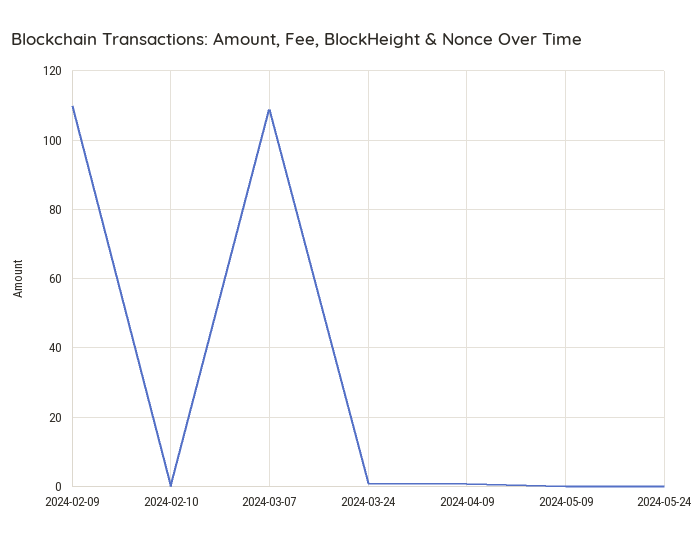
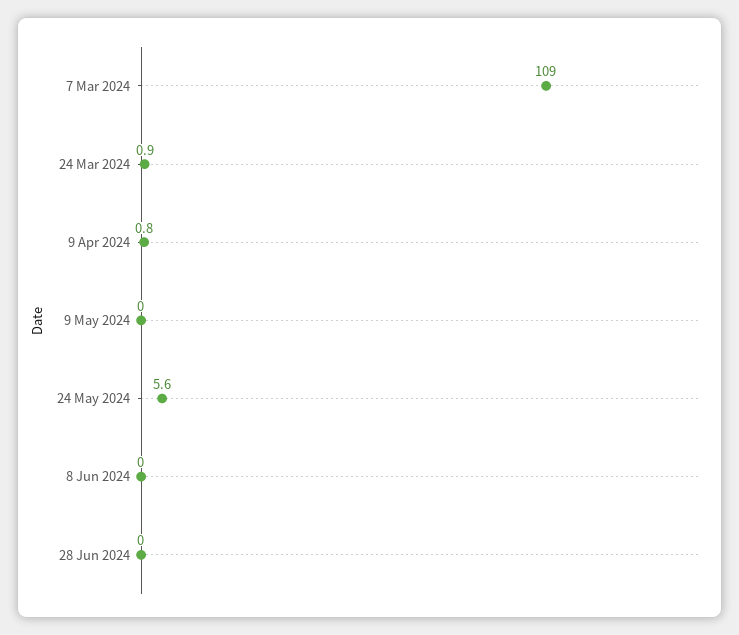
2024-02-09: 110 -> none
2024-02-10: 0 -> none
2024-05-24: 0 -> 5.6
8 Jun 2024: none -> 0
28 Jun 2024: none -> 0

